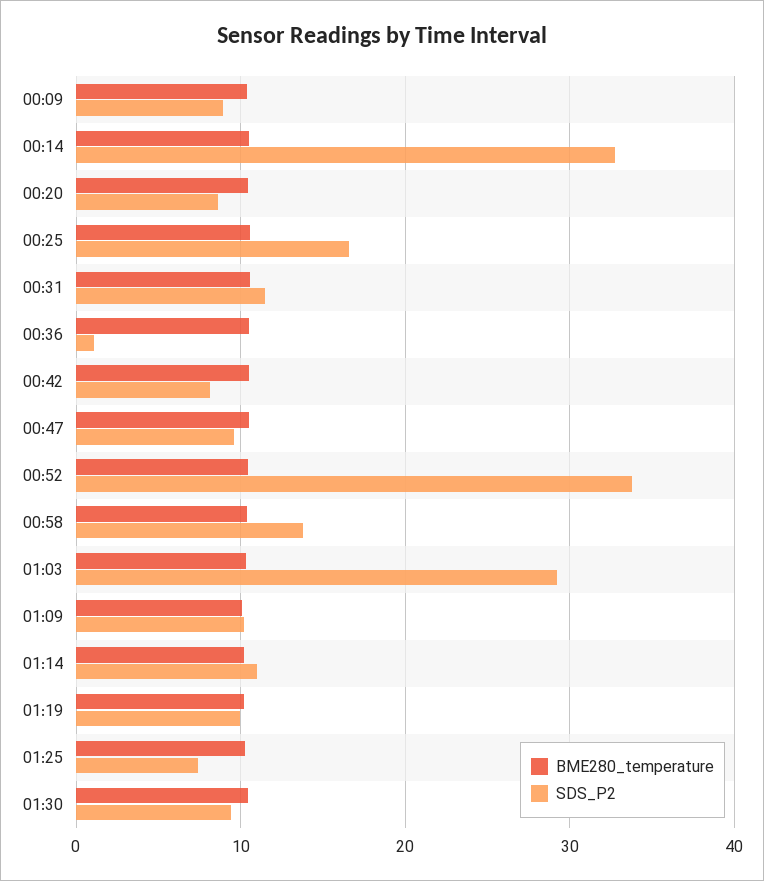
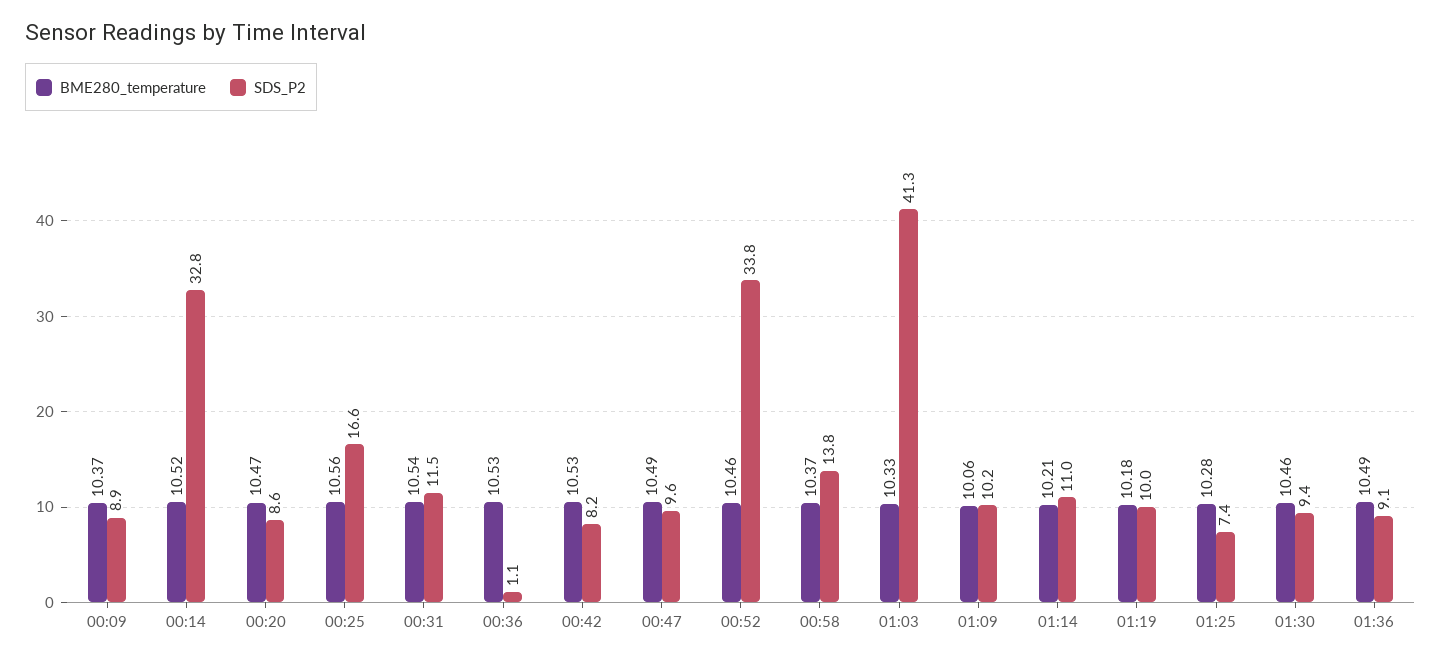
SDS_P2, 01:03: 29 -> 41.3
BME280_temperature, 01:36: none -> 10.49
SDS_P2, 01:36: none -> 9.1

